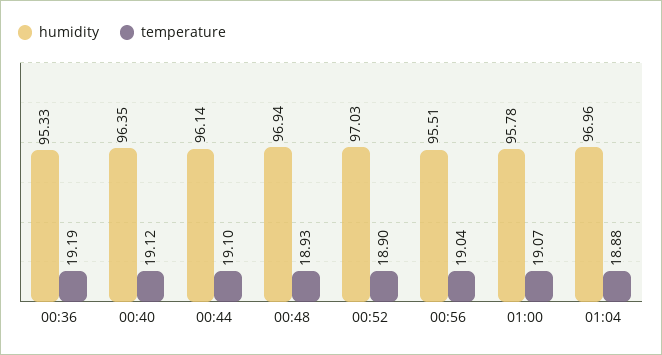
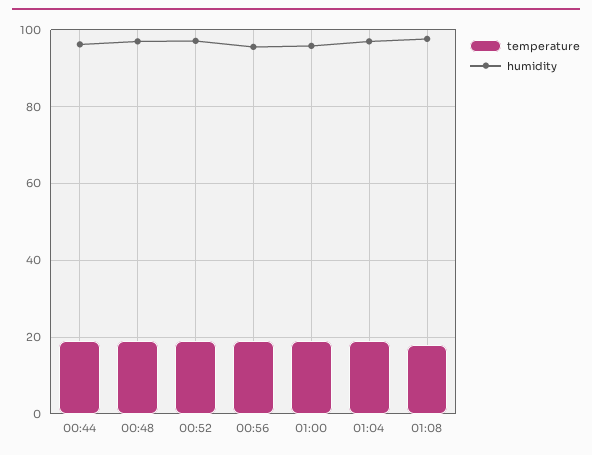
humidity, 00:36: 95.33 -> none
temperature, 00:36: 19.19 -> none
humidity, 00:40: 96.35 -> none
temperature, 00:40: 19.12 -> none
temperature, 01:08: none -> 18
humidity, 01:08: none -> 98

